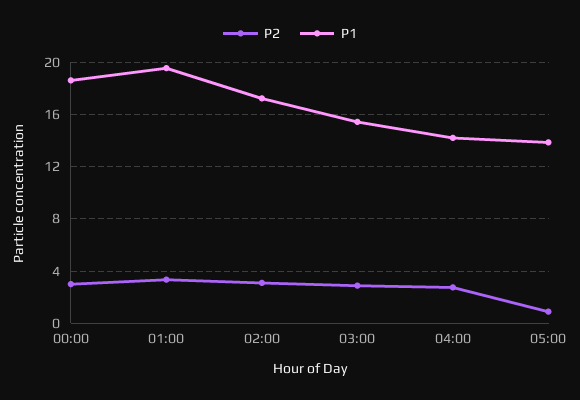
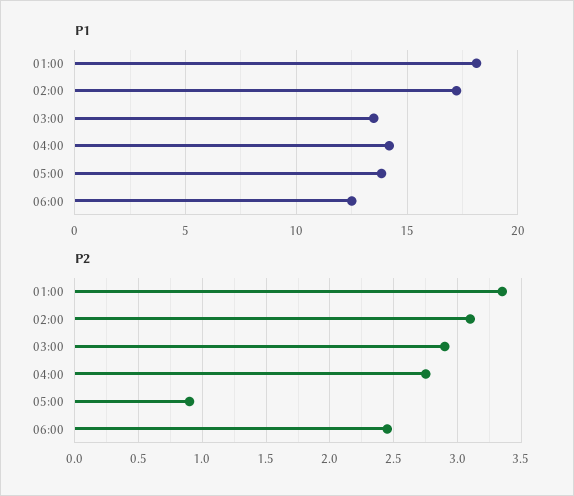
P2, 00:00: 3 -> none
P1, 00:00: 18.5 -> none
P1, 01:00: 19.5 -> 18
P1, 03:00: 15.5 -> 13.5
P1, 06:00: none -> 12.5
P2, 06:00: none -> 2.45

